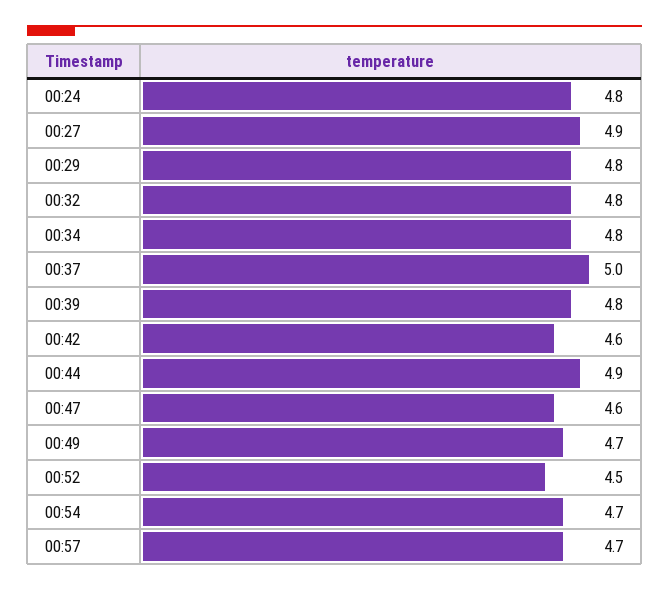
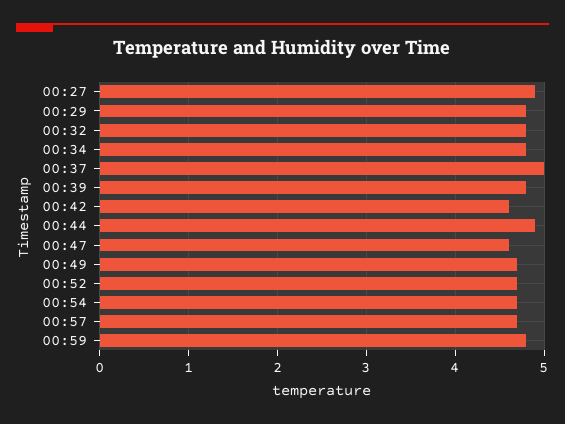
00:24: 4.8 -> none
00:52: 4.5 -> 4.7
00:59: none -> 4.8

